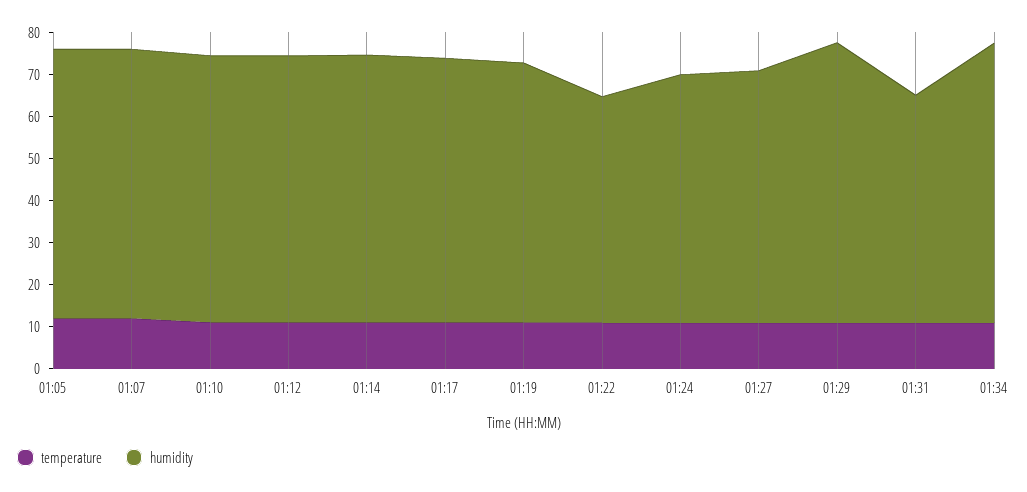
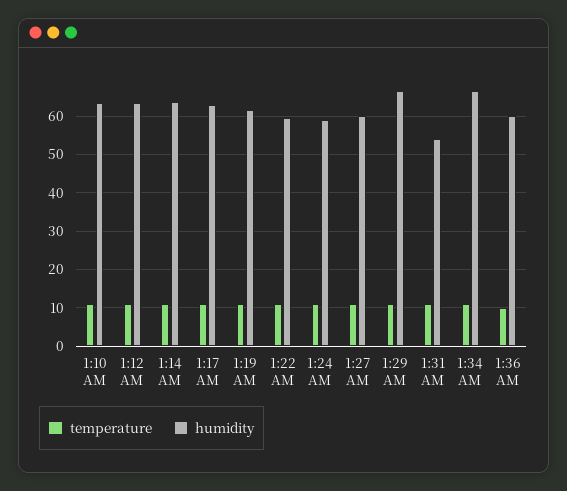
temperature, 01:05: 12 -> none
humidity, 01:05: 64 -> none
temperature, 01:07: 12 -> none
humidity, 01:07: 64 -> none
humidity, 01:22: 54 -> 60
temperature, 1:36 AM: none -> 10
humidity, 1:36 AM: none -> 60

